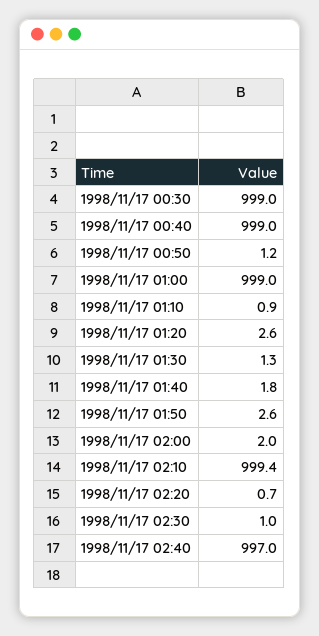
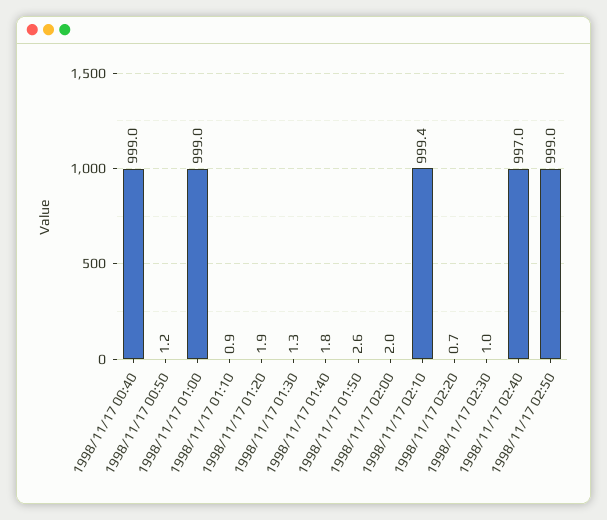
1998/11/17 00:30: 999 -> none
1998/11/17 01:20: 2.6 -> 1.9
1998/11/17 02:50: none -> 999

